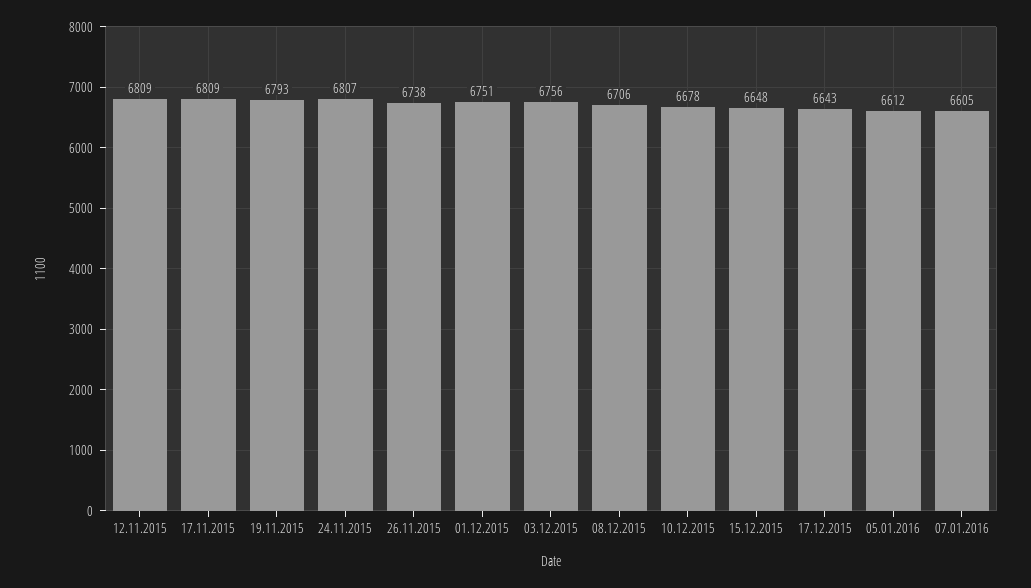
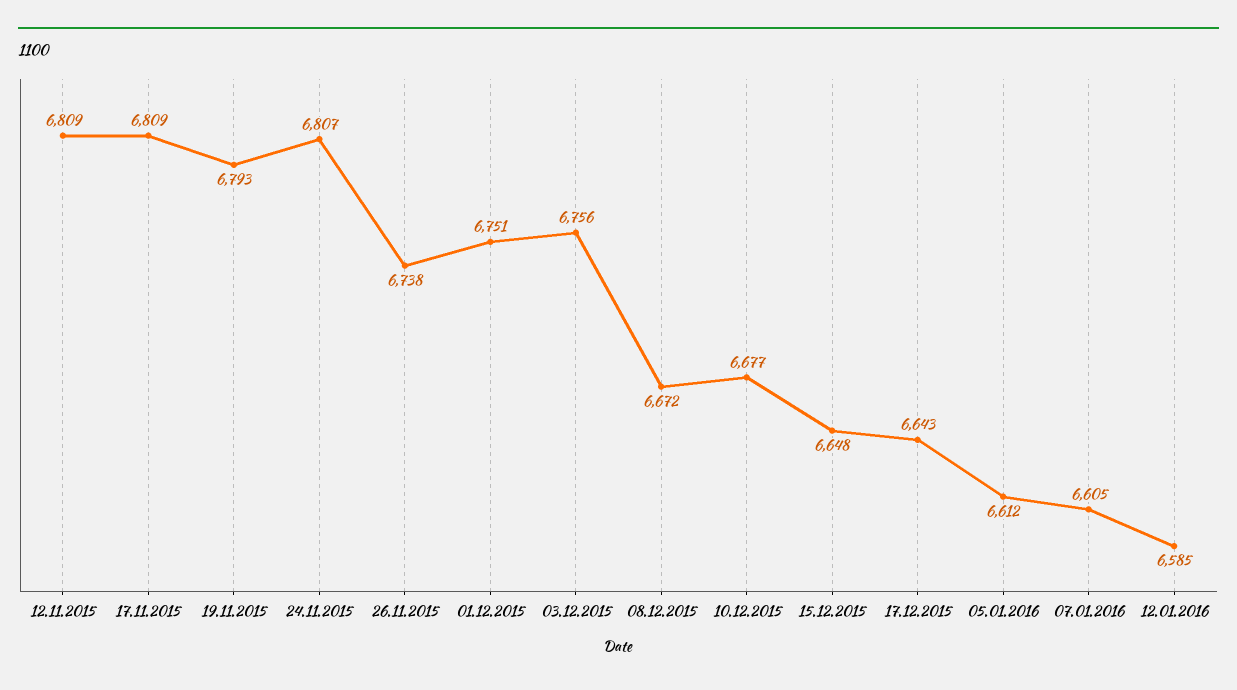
08.12.2015: 6706 -> 6672
10.12.2015: 6678 -> 6677
12.01.2016: none -> 6585

